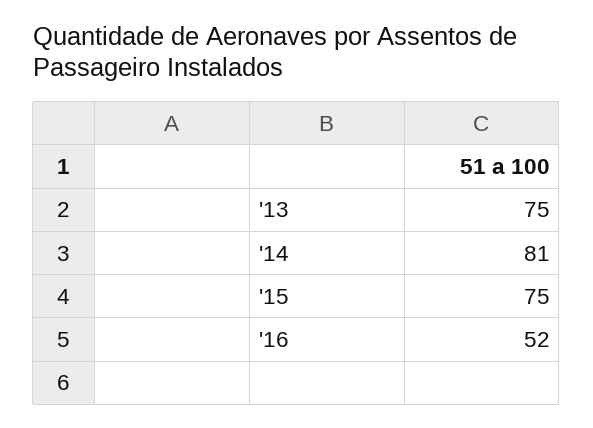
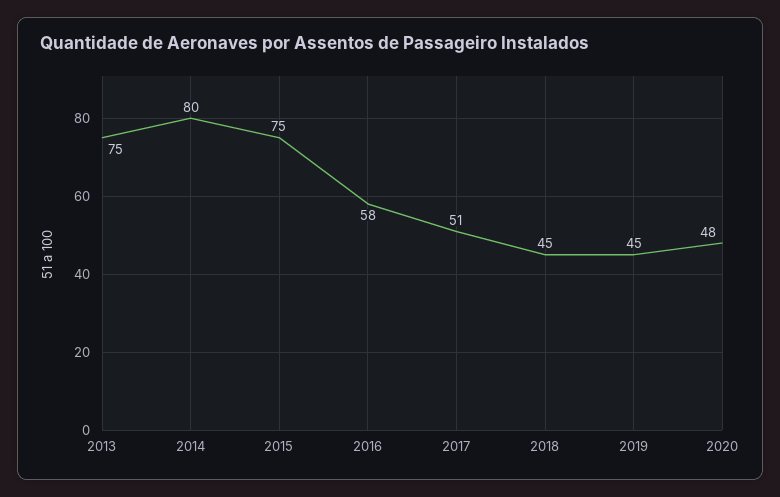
'14: 81 -> 80
'16: 52 -> 58
2017: none -> 51
2018: none -> 45
2019: none -> 45
2020: none -> 48

